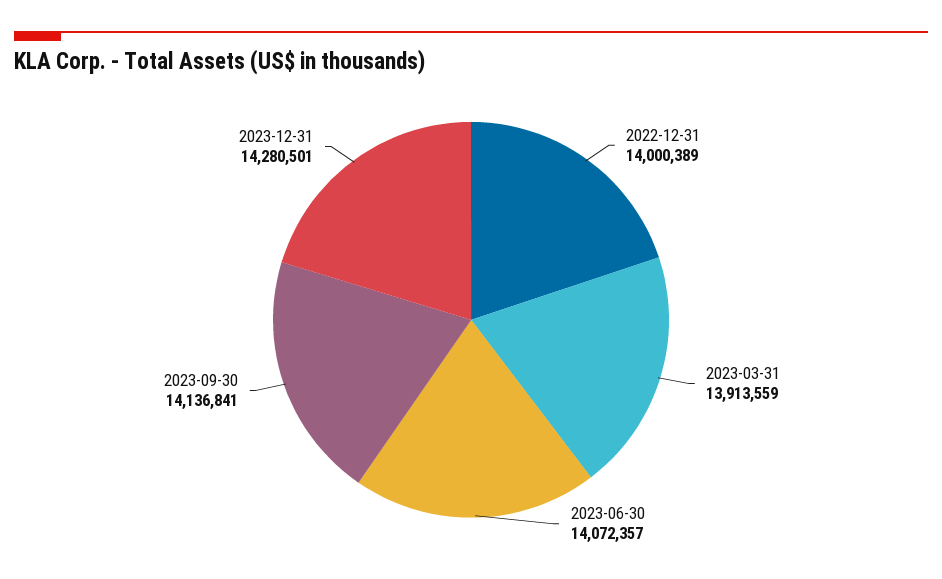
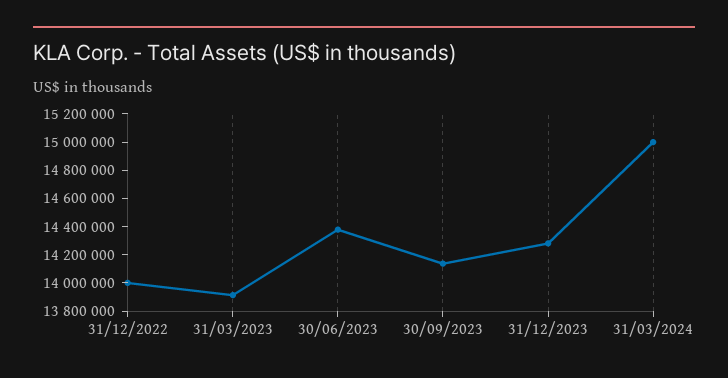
2023-06-30: 14072357 -> 14400000
31/03/2024: none -> 15000000

